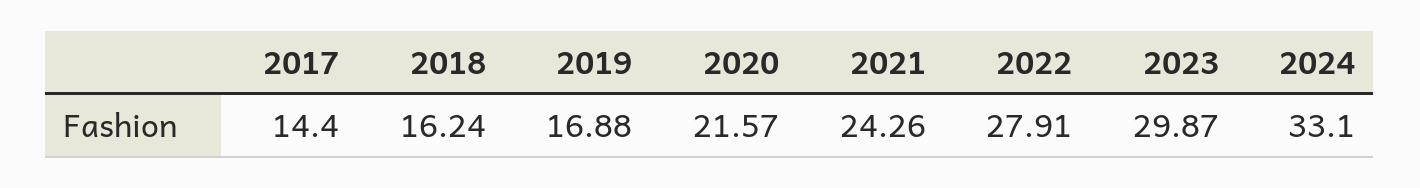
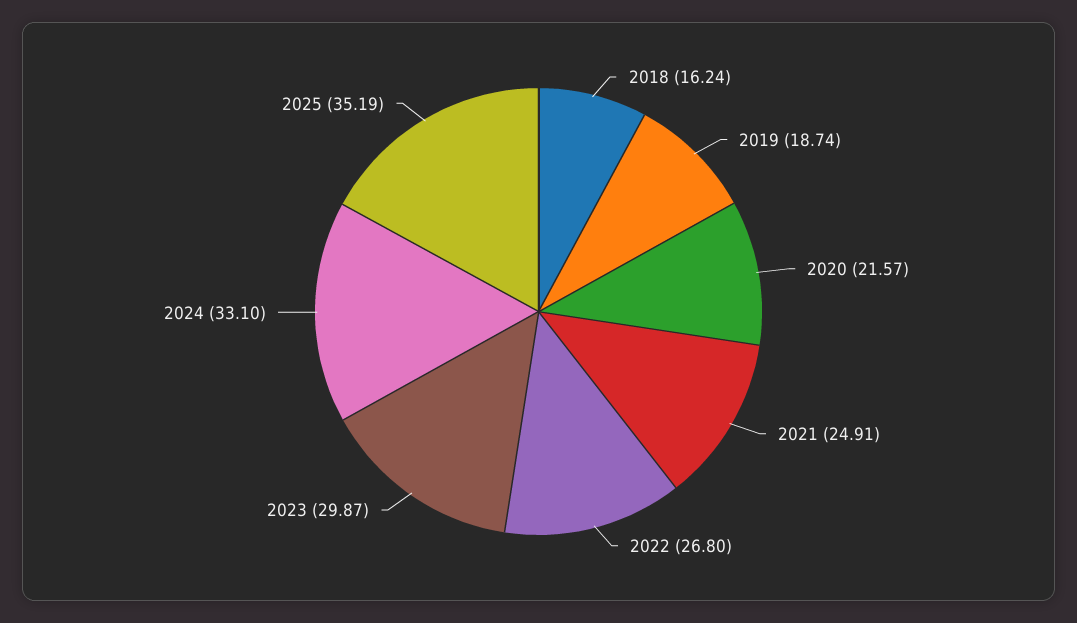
2017: 14.4 -> none
2019: 16.88 -> 18.74
2021: 24.26 -> 24.91
2022: 27.91 -> 26.8
2025: none -> 35.19

